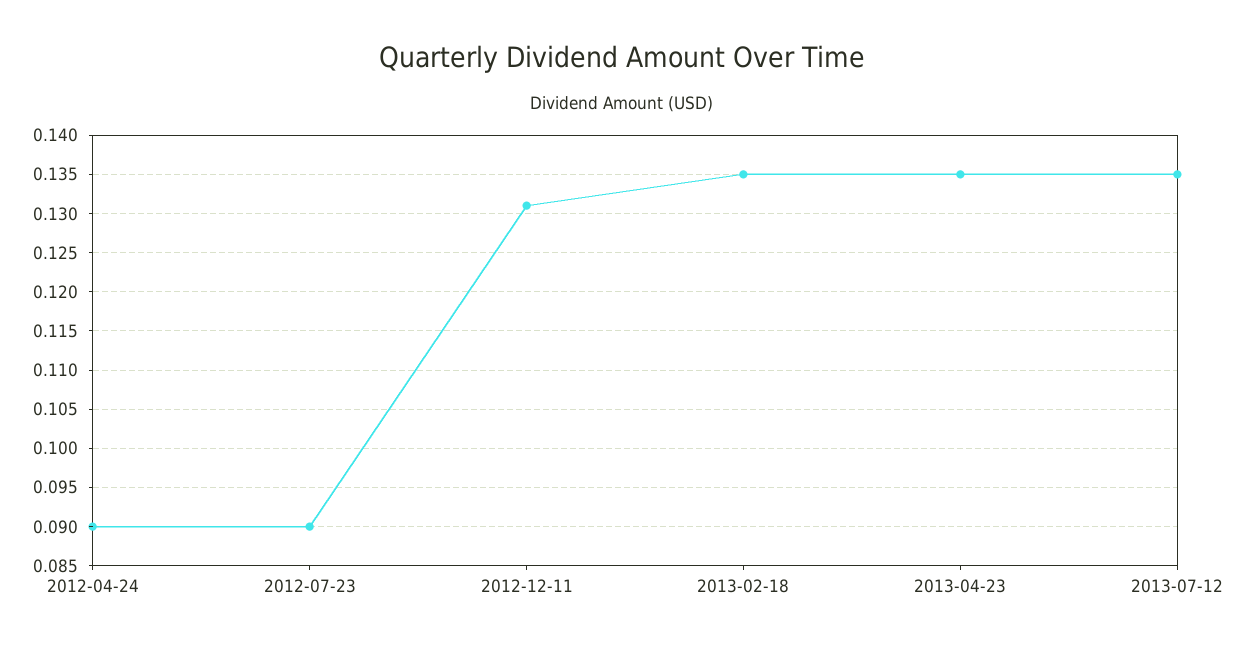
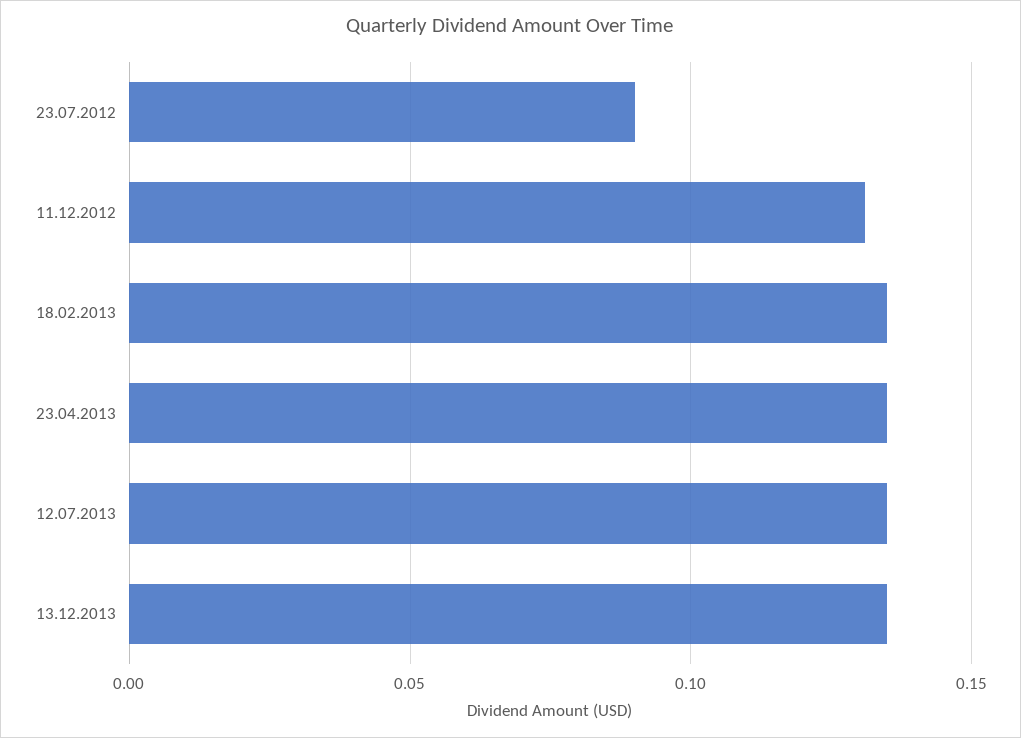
2012-04-24: 0.09 -> none
13.12.2013: none -> 0.135

